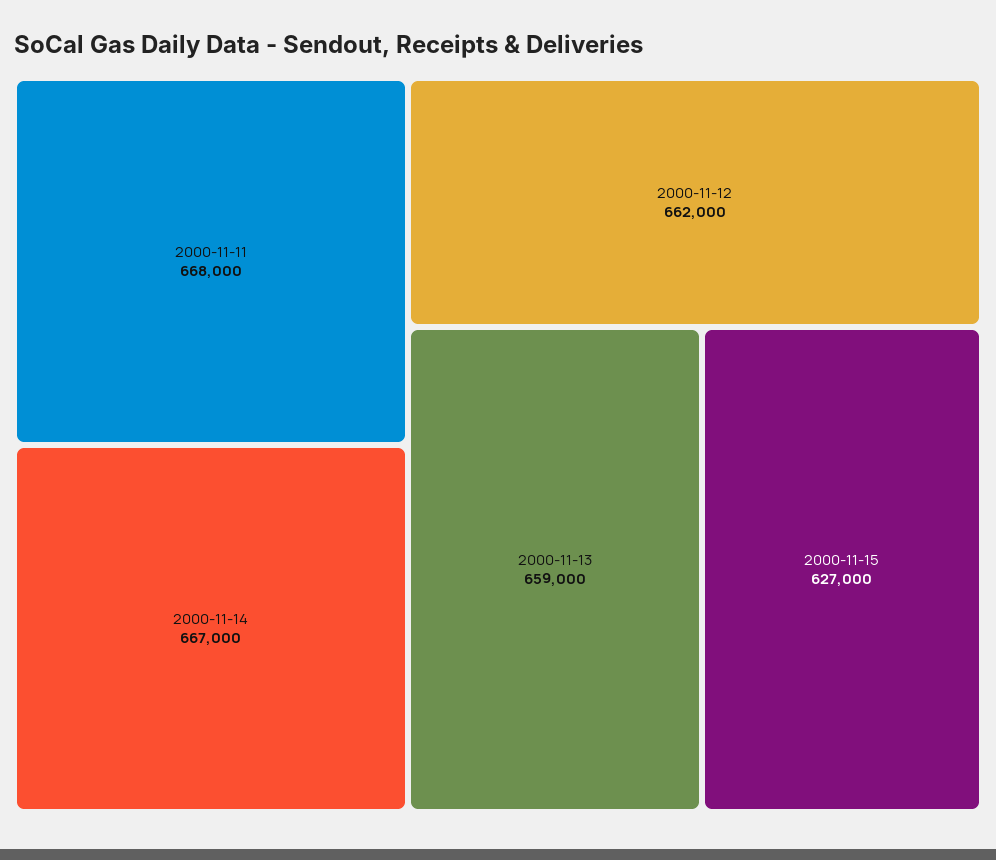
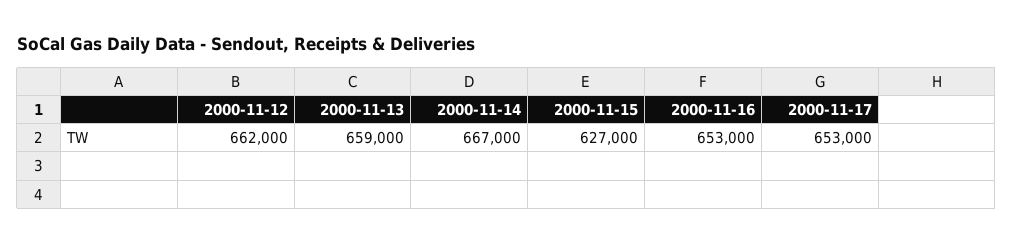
2000-11-11: 668000 -> none
2000-11-16: none -> 653000
2000-11-17: none -> 653000

